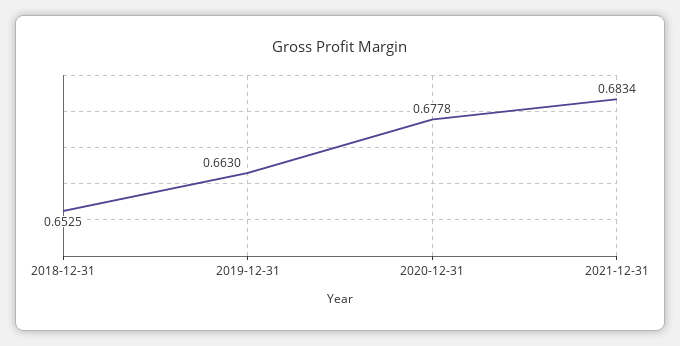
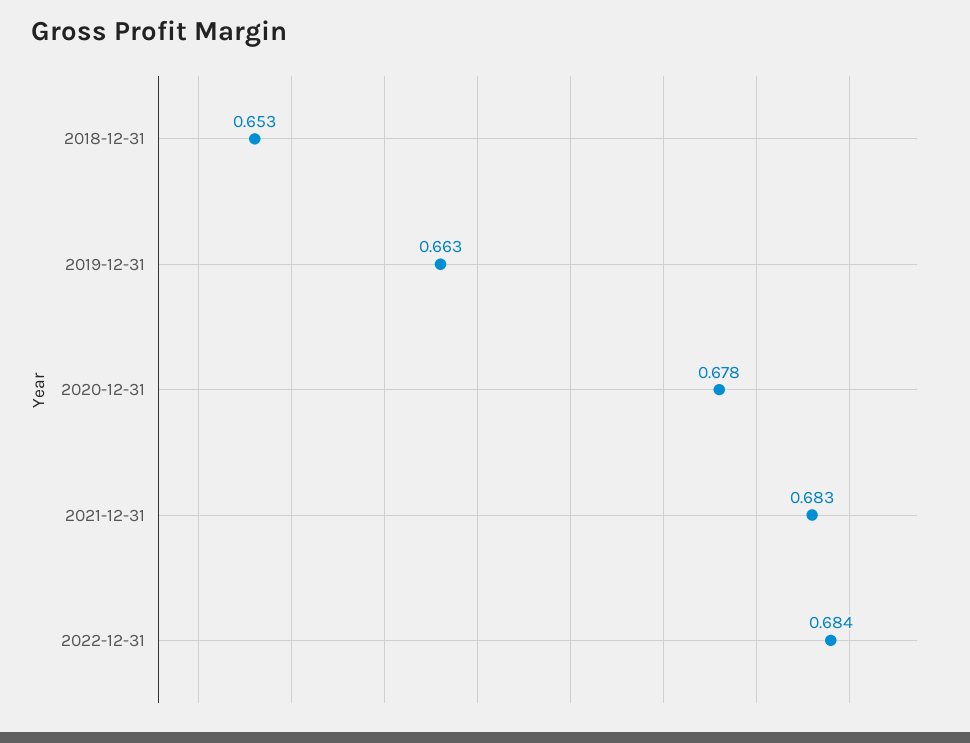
2022-12-31: none -> 0.684

